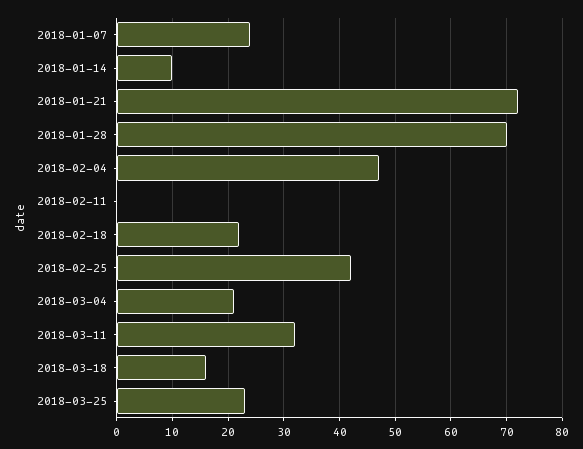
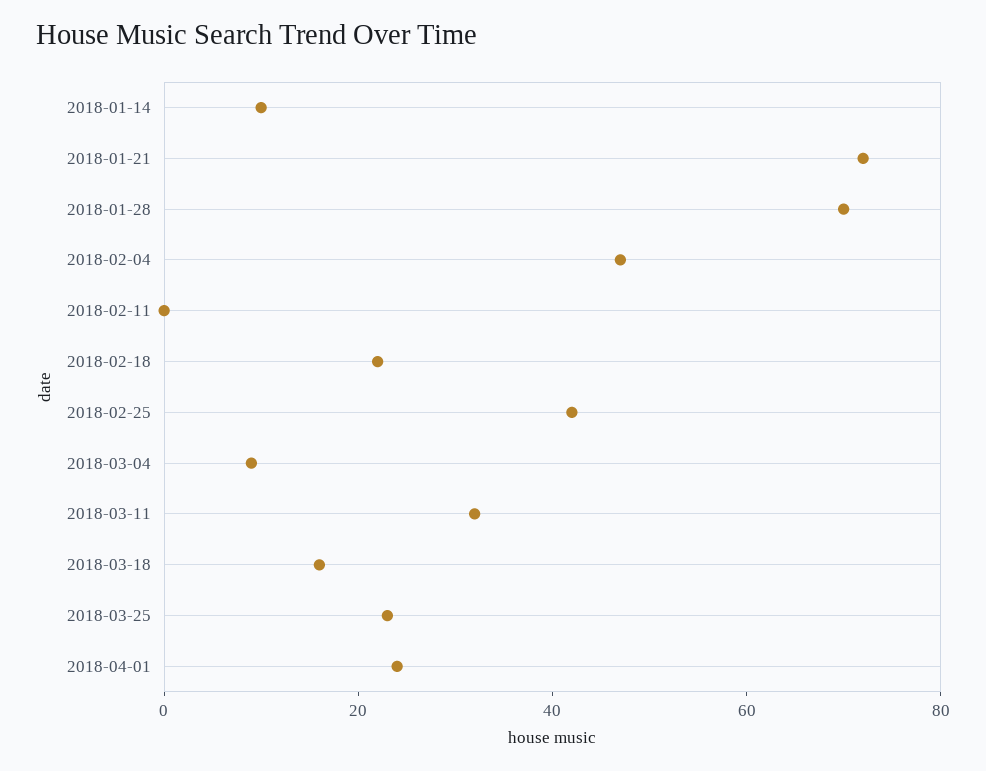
2018-01-07: 25 -> none
2018-03-04: 20 -> 10
2018-04-01: none -> 25

